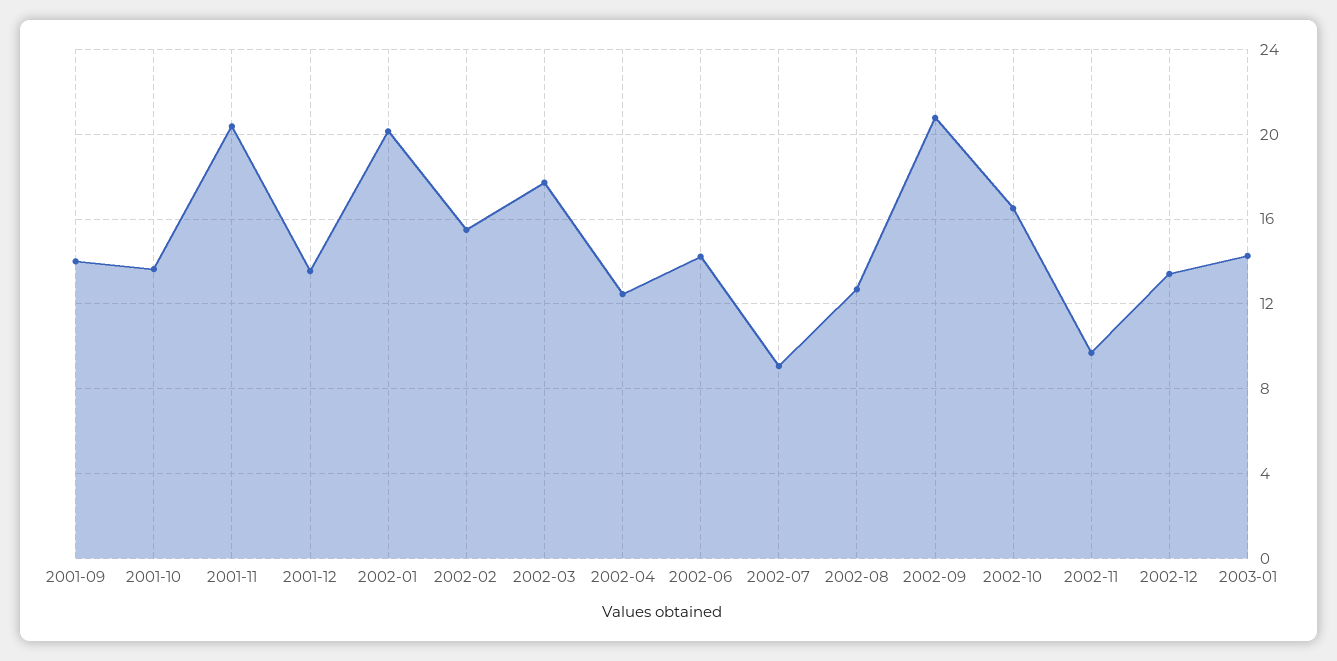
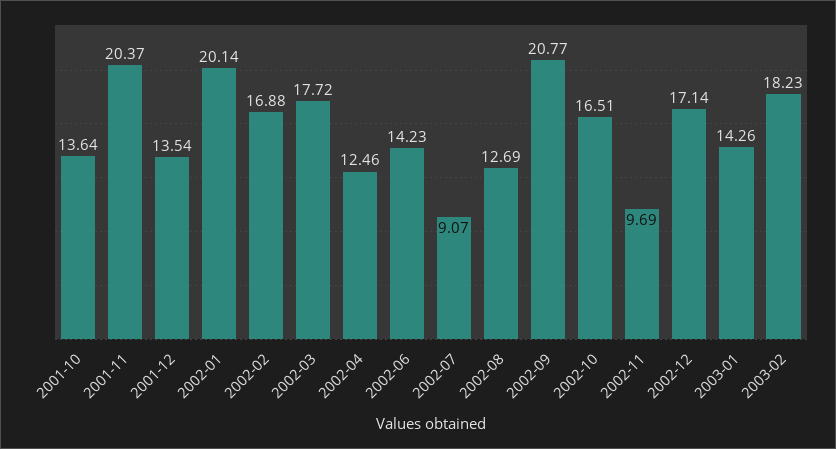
2001-09: 14 -> none
2002-02: 15.5 -> 16.88
2002-12: 13.5 -> 17.14
2003-02: none -> 18.23

